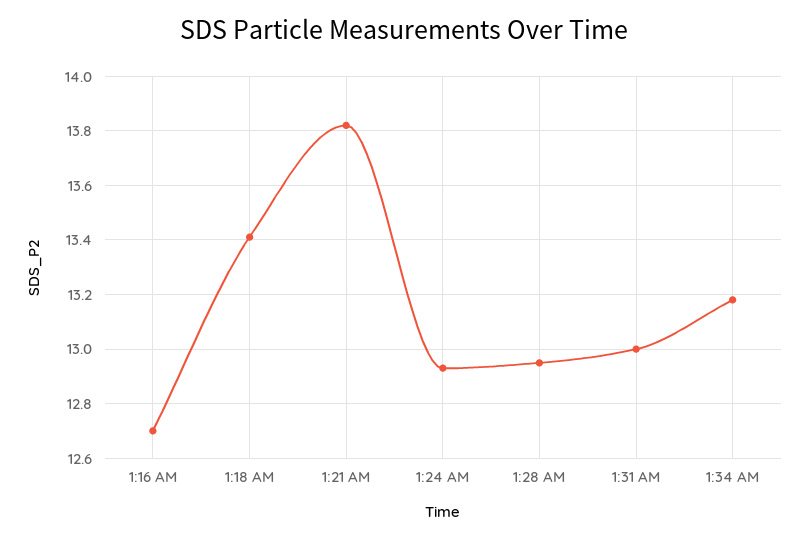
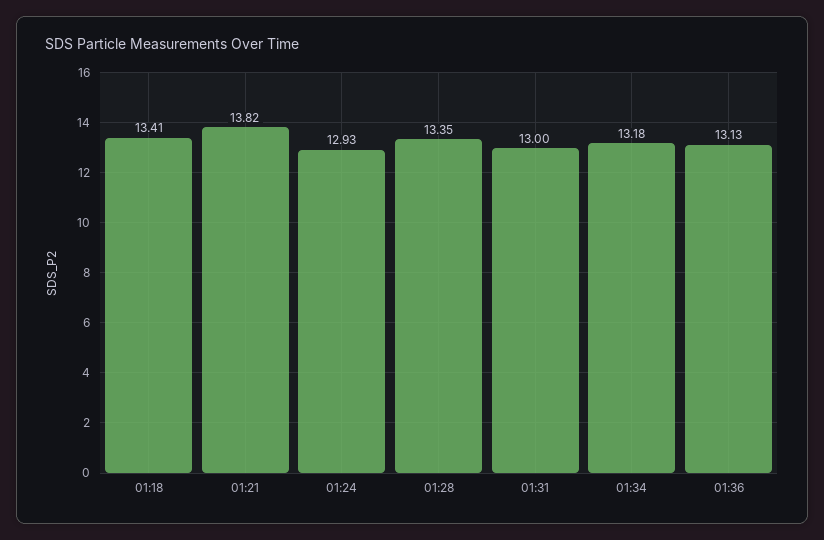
1:16 AM: 12.7 -> none
1:28 AM: 12.95 -> 13.35
01:36: none -> 13.13

